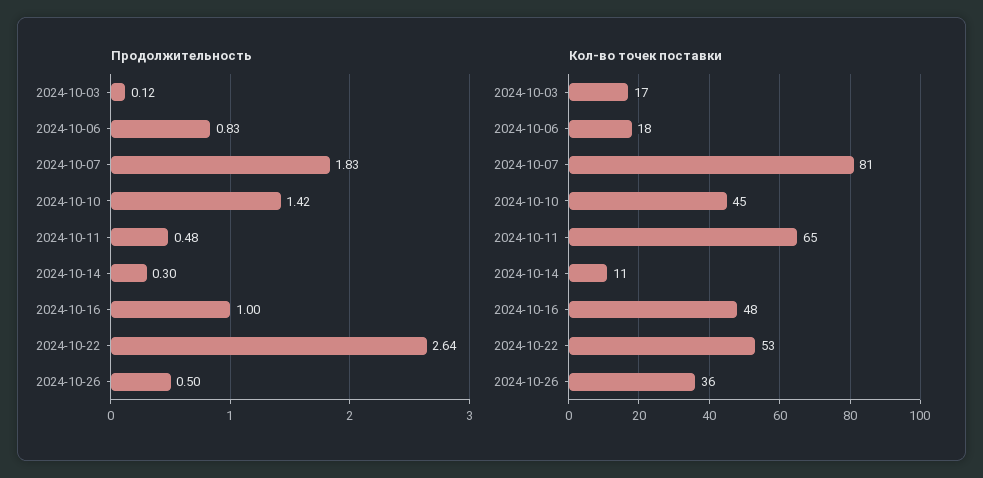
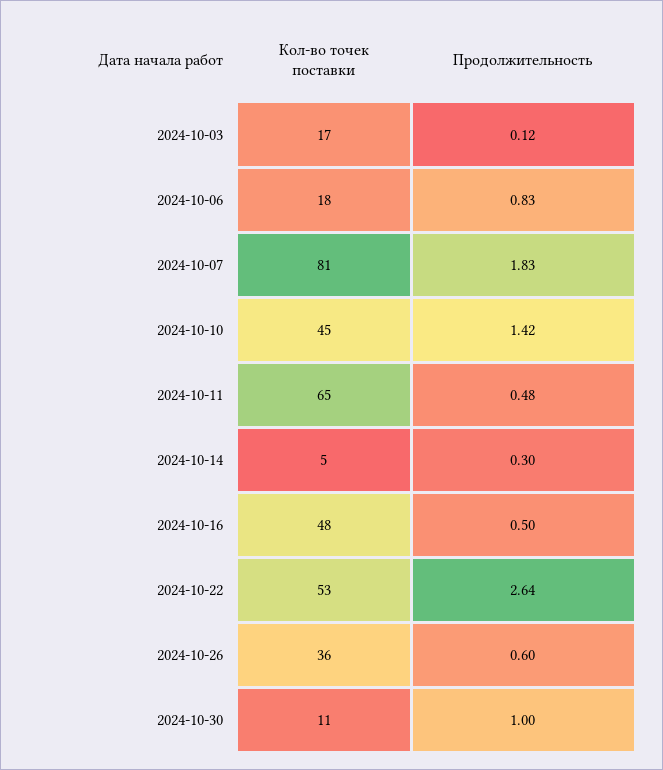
Продолжительность, 2024-10-16: 1 -> 0.5
Продолжительность, 2024-10-26: 0.5 -> 0.6
Кол-во точек поставки, 2024-10-14: 11 -> 5
Кол-во точек поставки, 2024-10-30: none -> 11
Продолжительность, 2024-10-30: none -> 1

